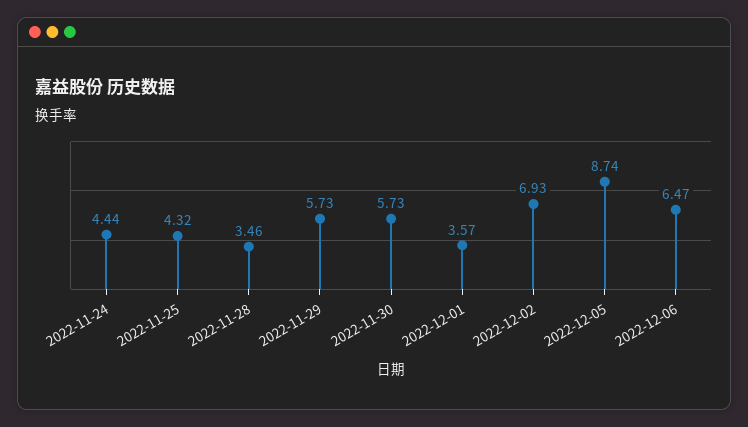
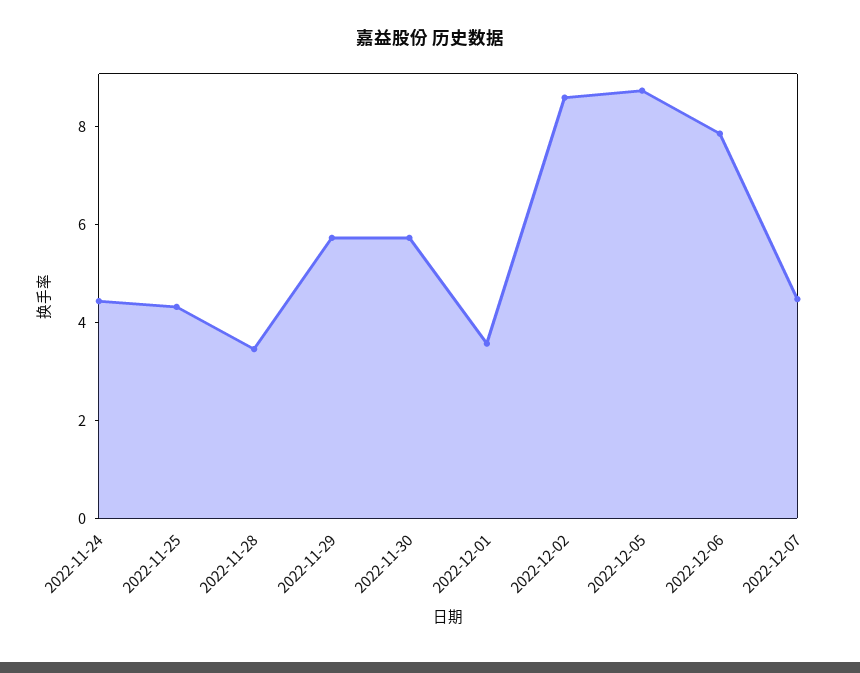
2022-12-02: 6.93 -> 8.5
2022-12-06: 6.47 -> 8
2022-12-07: none -> 4.5

